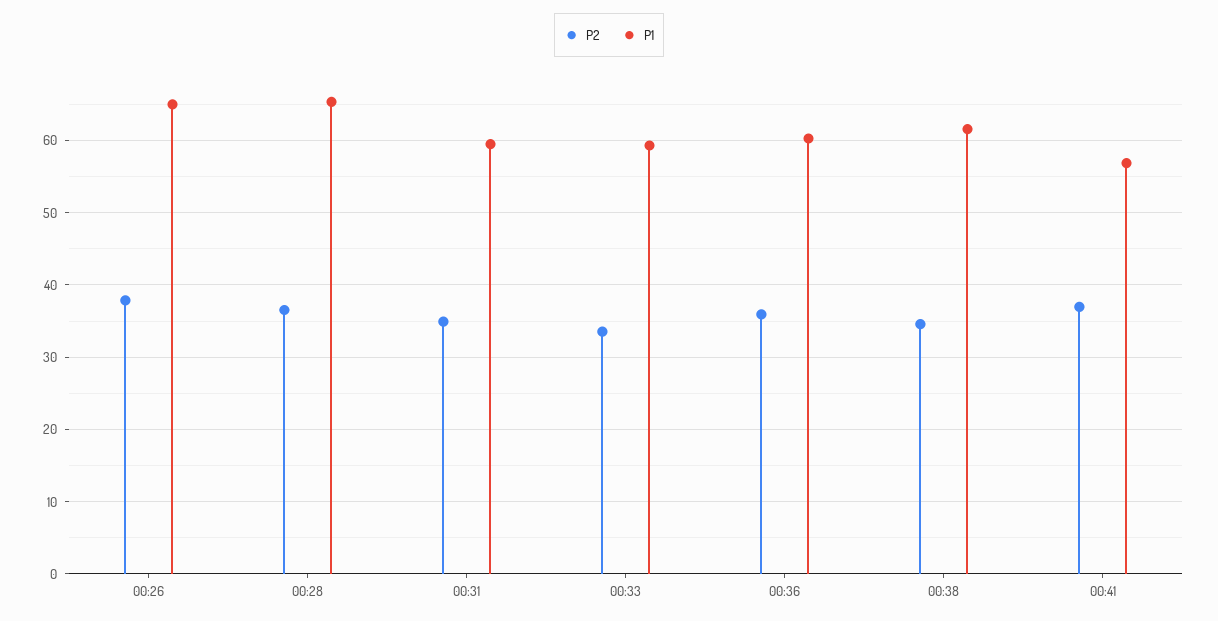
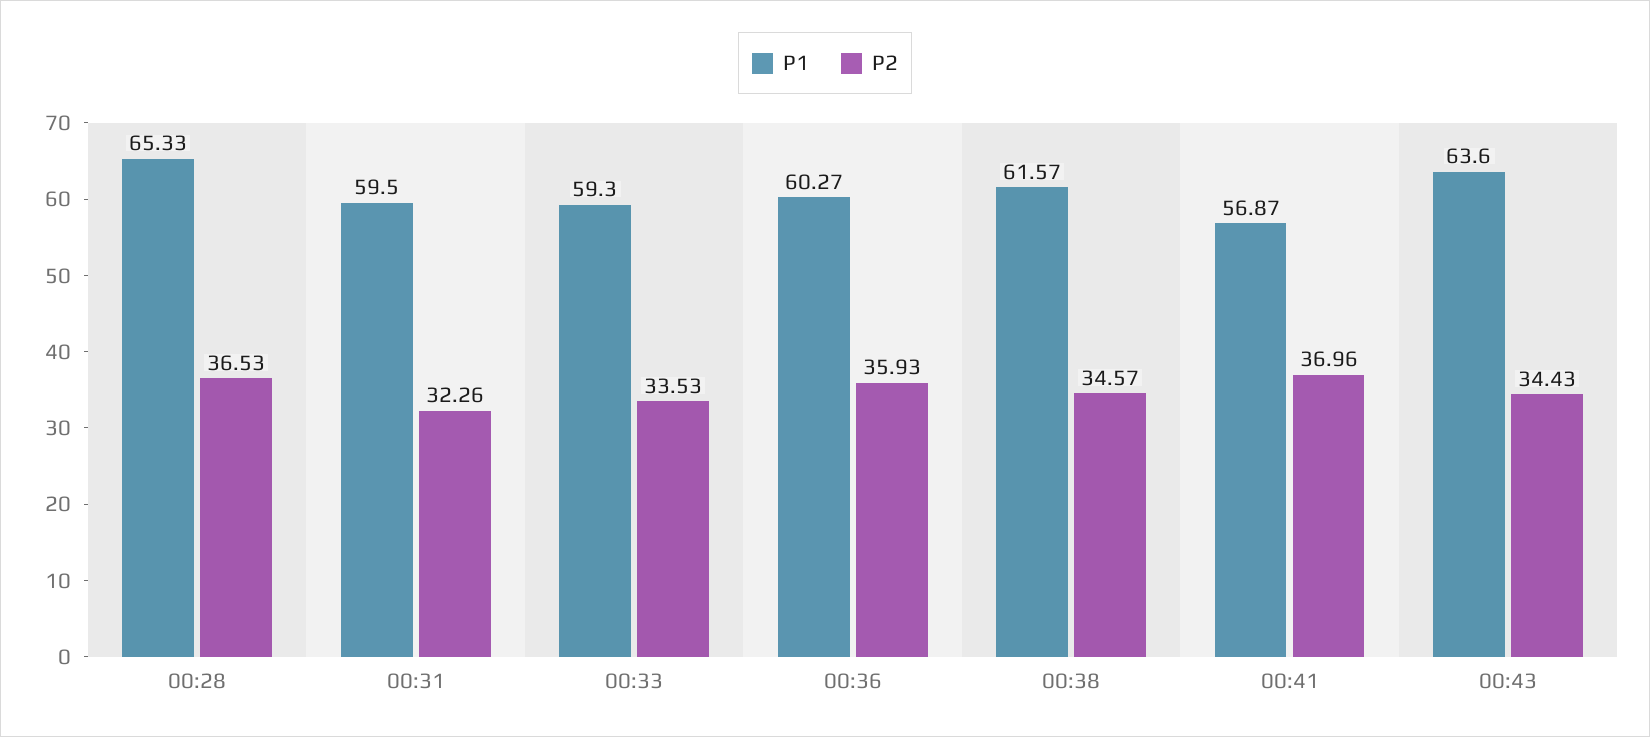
P2, 00:26: 38 -> none
P1, 00:26: 65 -> none
P2, 00:31: 35 -> 32.26
P1, 00:43: none -> 63.6
P2, 00:43: none -> 34.43

